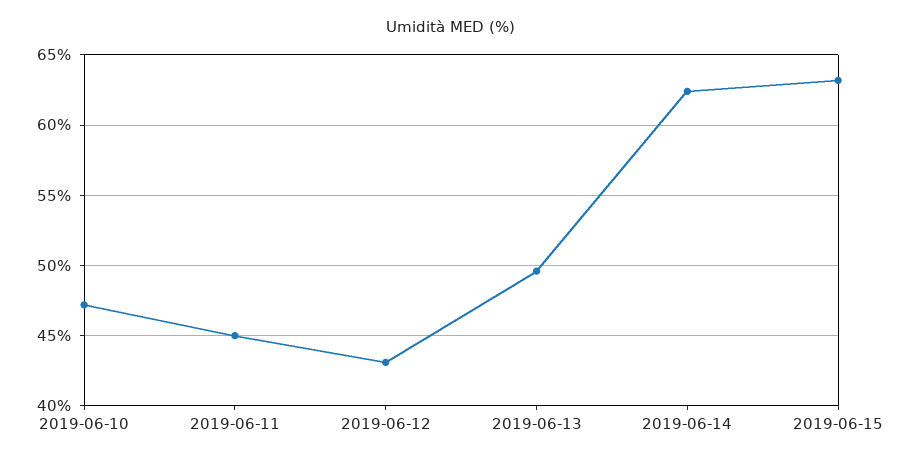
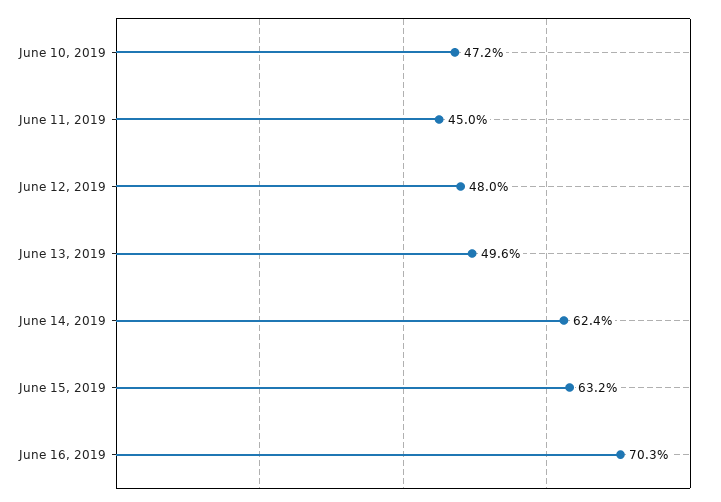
2019-06-12: 43 -> 48
June 16, 2019: none -> 70.3

